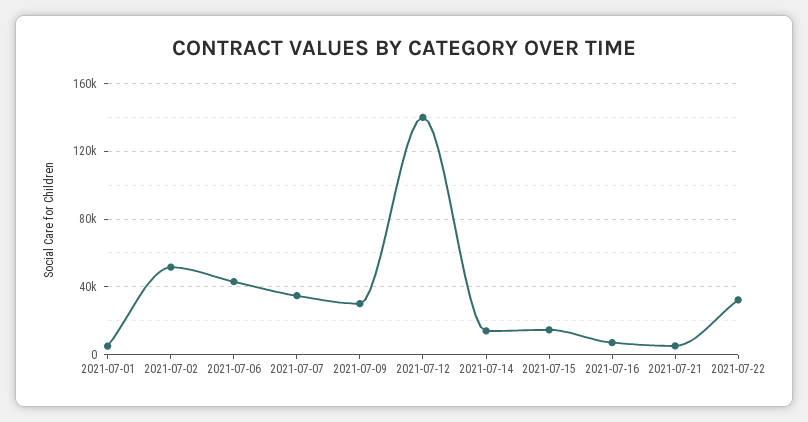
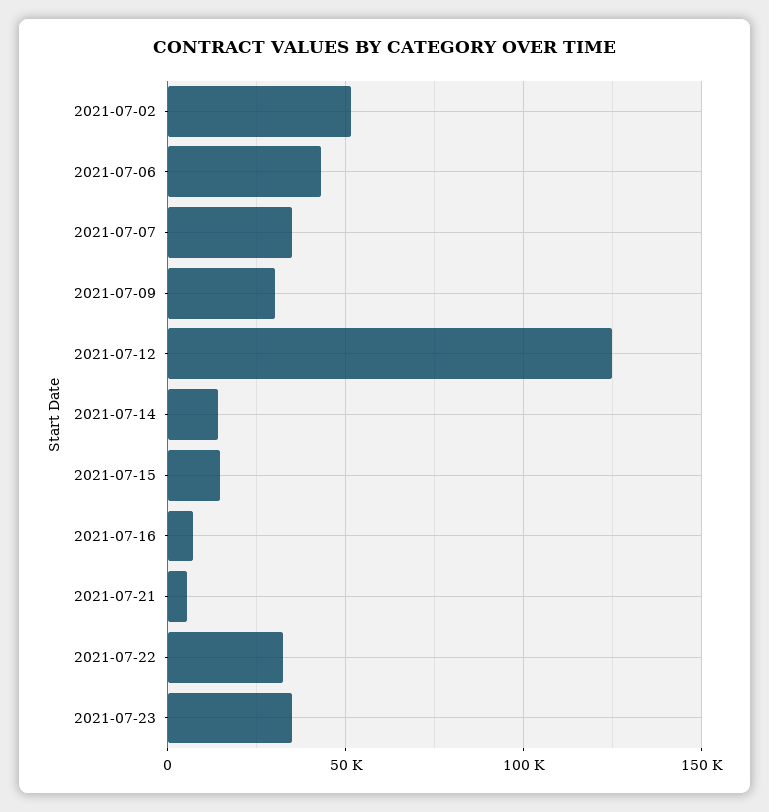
2021-07-01: 5000 -> none
2021-07-12: 140000 -> 125000
2021-07-23: none -> 35000

